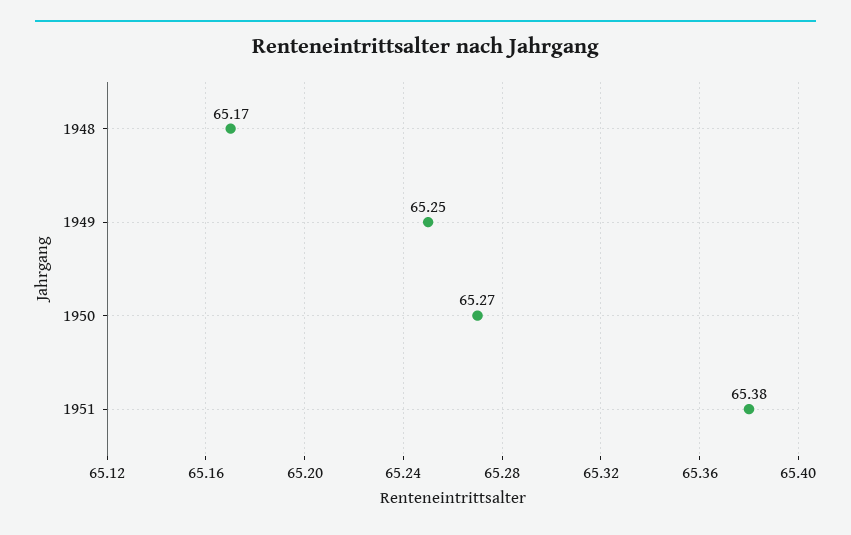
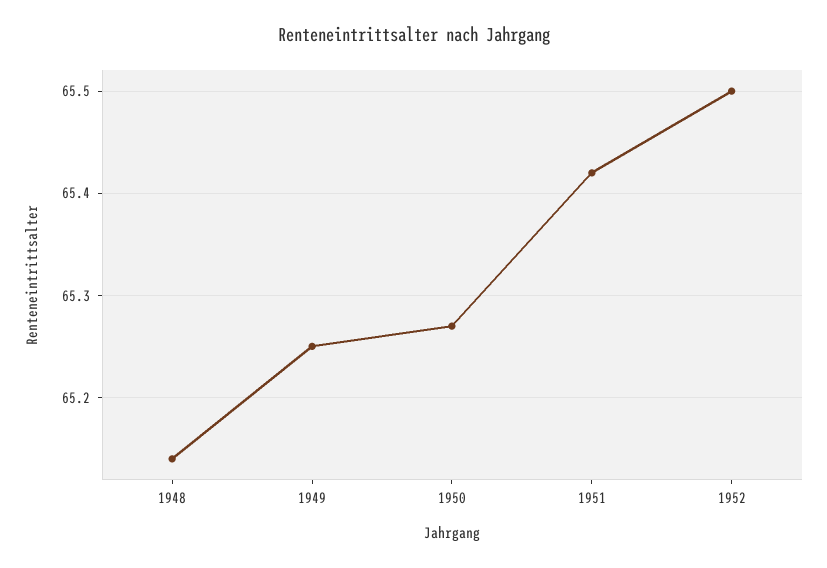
1948: 65.17 -> 65.14
1951: 65.38 -> 65.42
1952: none -> 65.5

